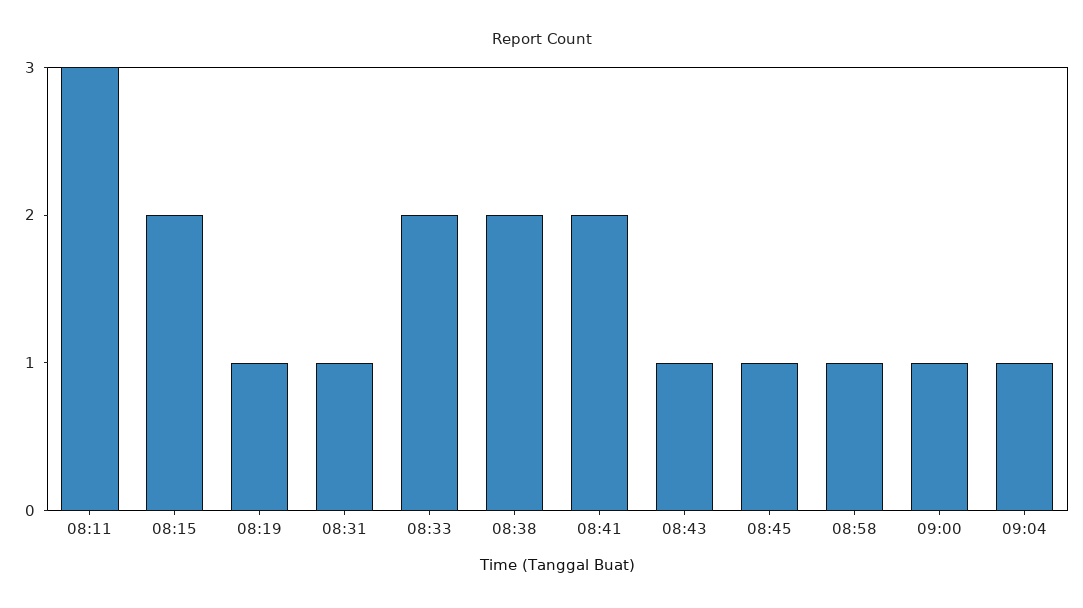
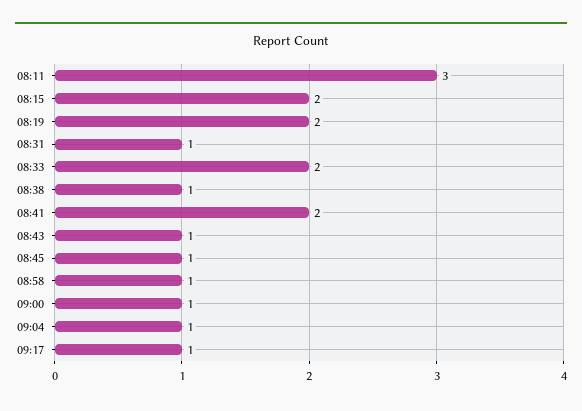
08:19: 1 -> 2
08:38: 2 -> 1
09:17: none -> 1

